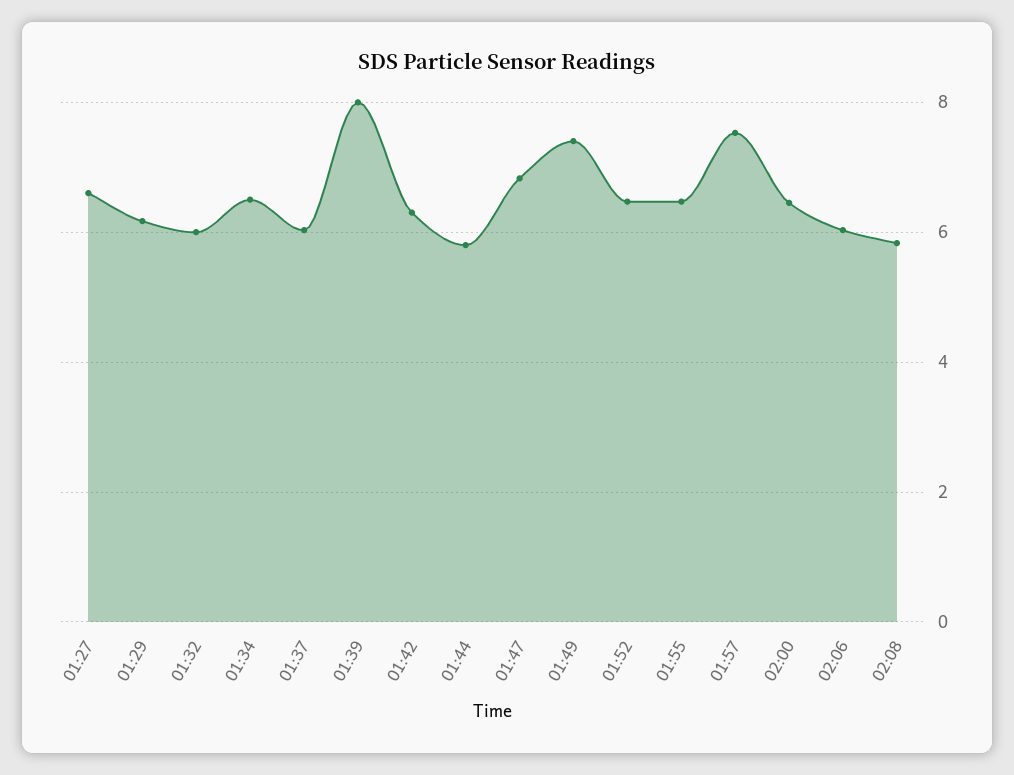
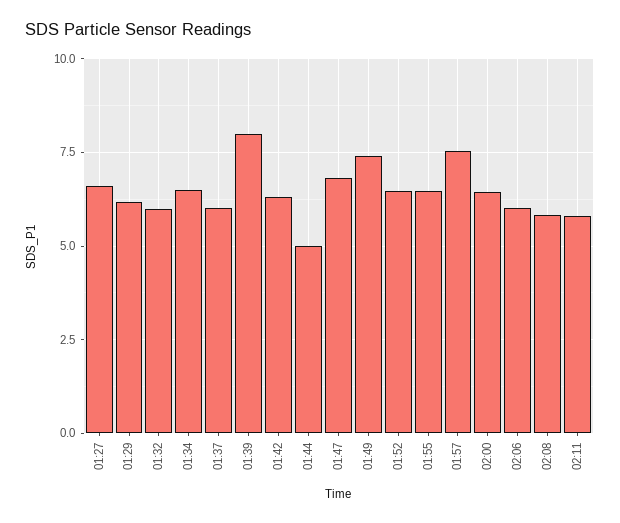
01:44: 5.8 -> 5
02:11: none -> 5.75

